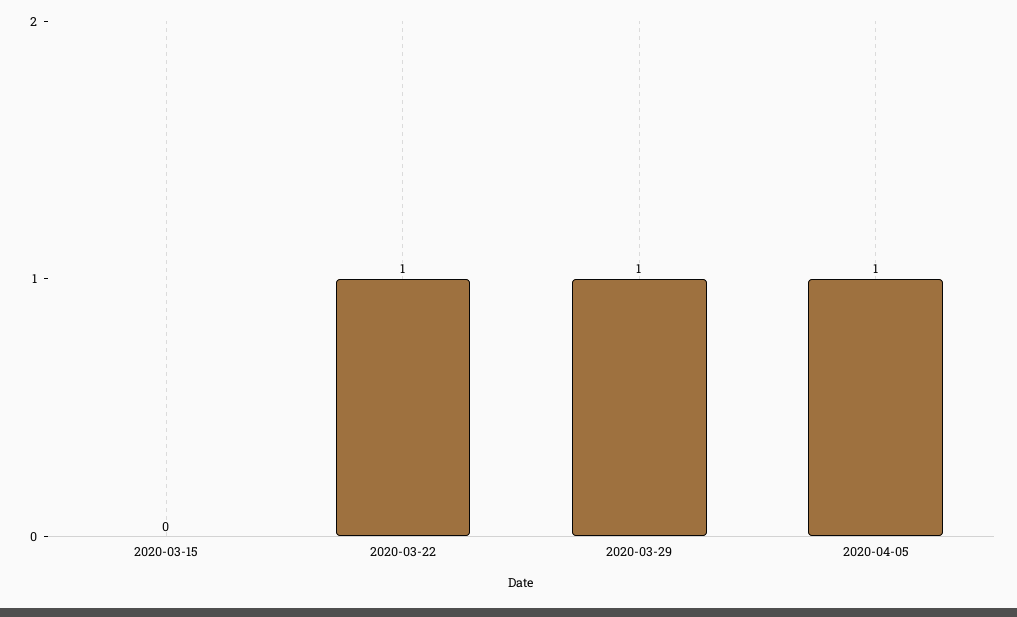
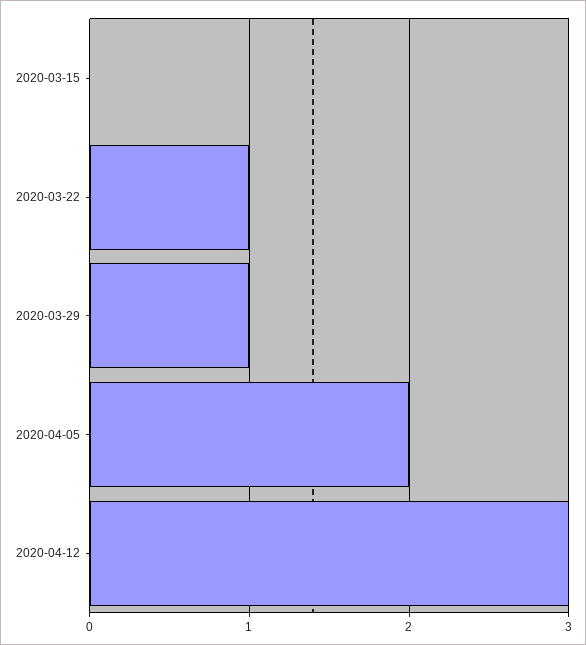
2020-04-05: 1 -> 2
2020-04-12: none -> 3

